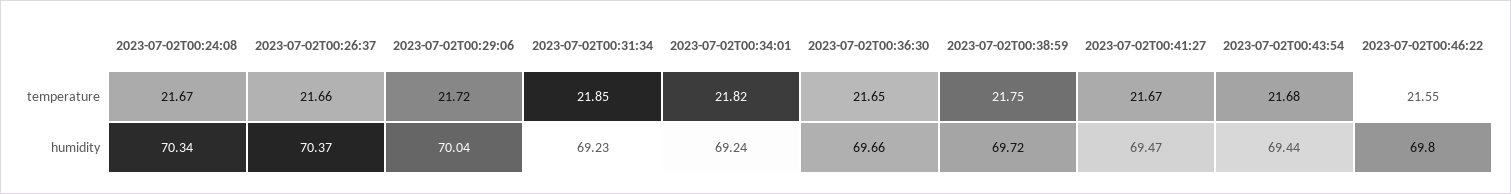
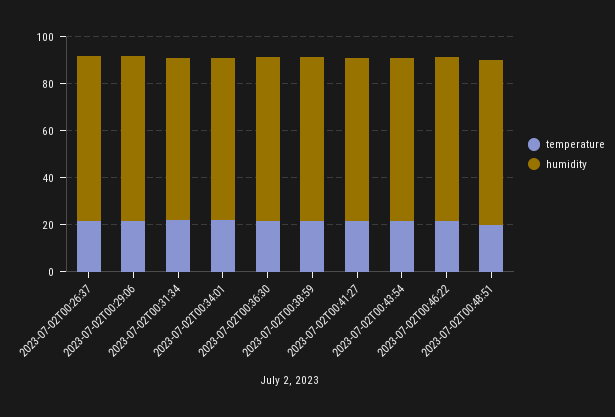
temperature, 2023-07-02T00:24:08: 21.67 -> none
humidity, 2023-07-02T00:24:08: 70.34 -> none
temperature, 2023-07-02T00:48:51: none -> 20
humidity, 2023-07-02T00:48:51: none -> 70

